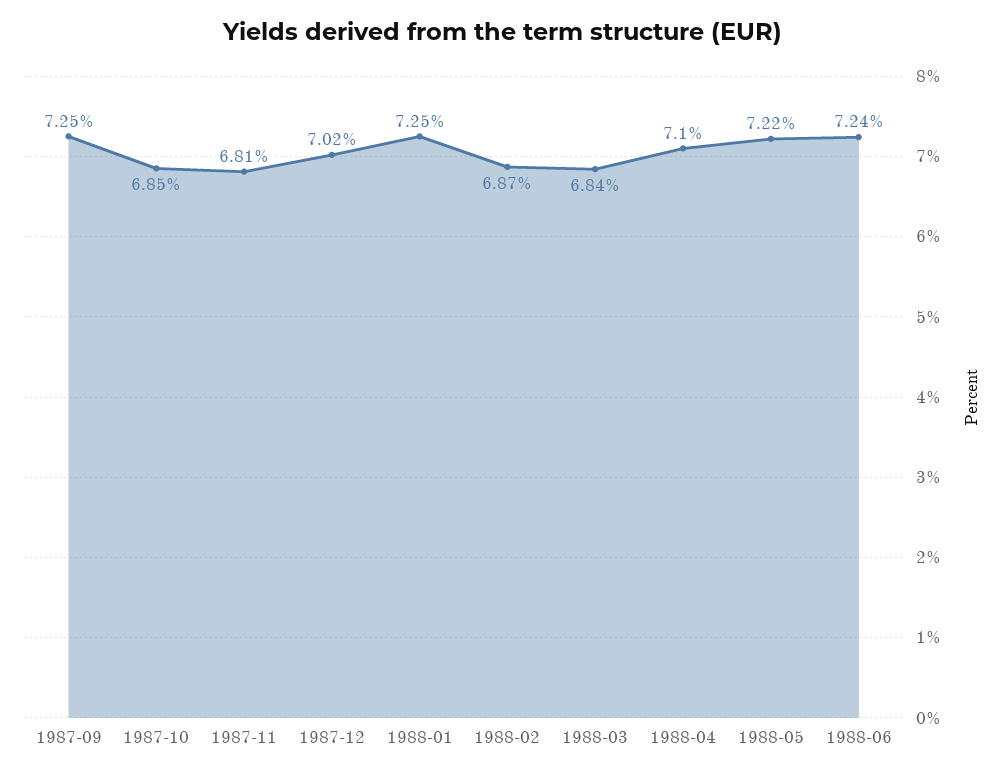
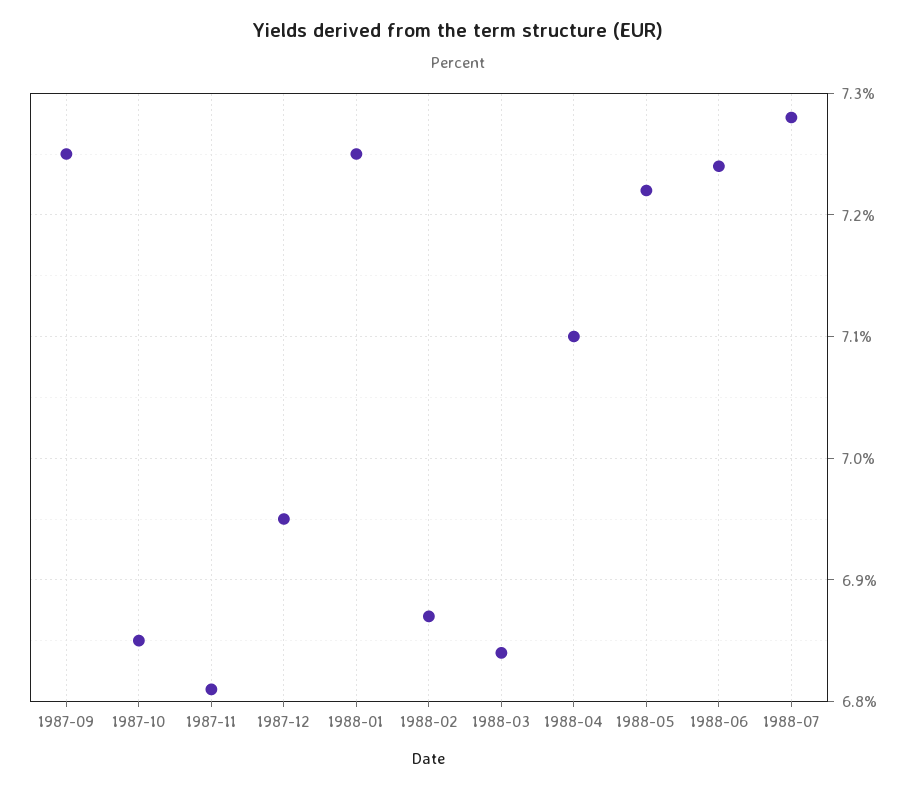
1987-12: 7.02 -> 6.95
1988-07: none -> 7.28

